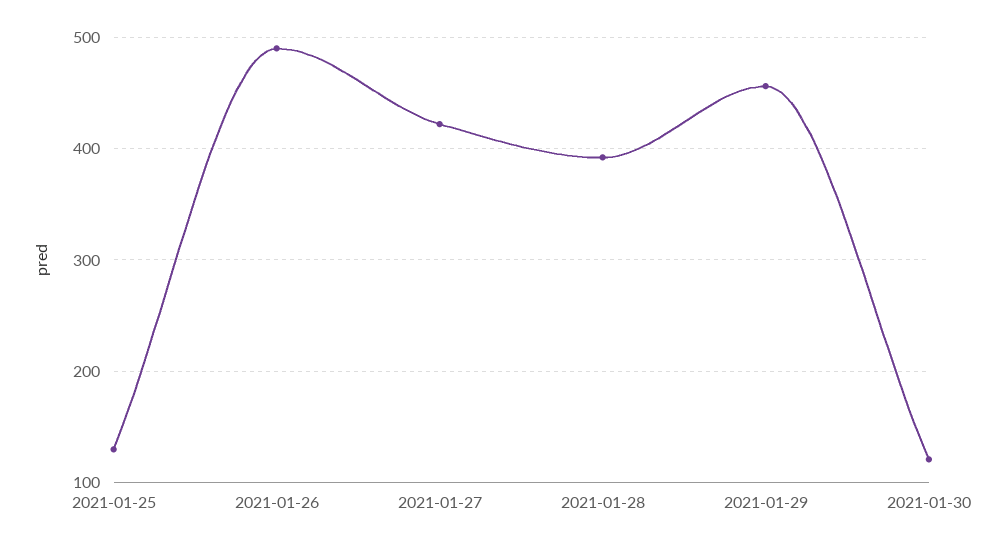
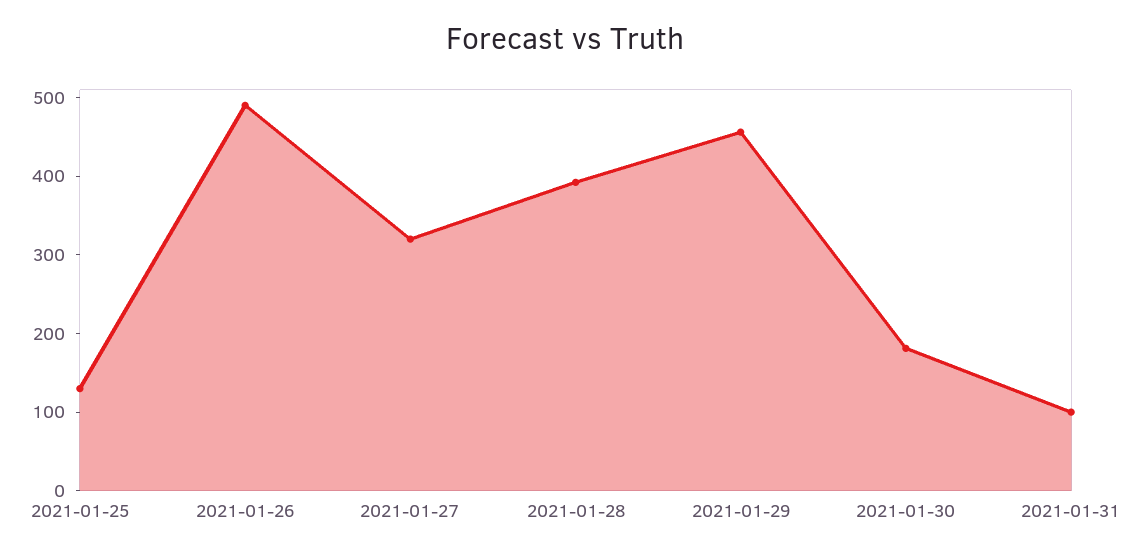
2021-01-27: 420 -> 320
2021-01-30: 120 -> 180
2021-01-31: none -> 100

